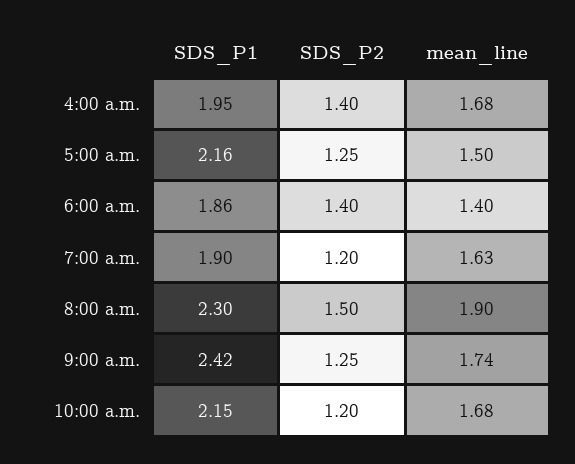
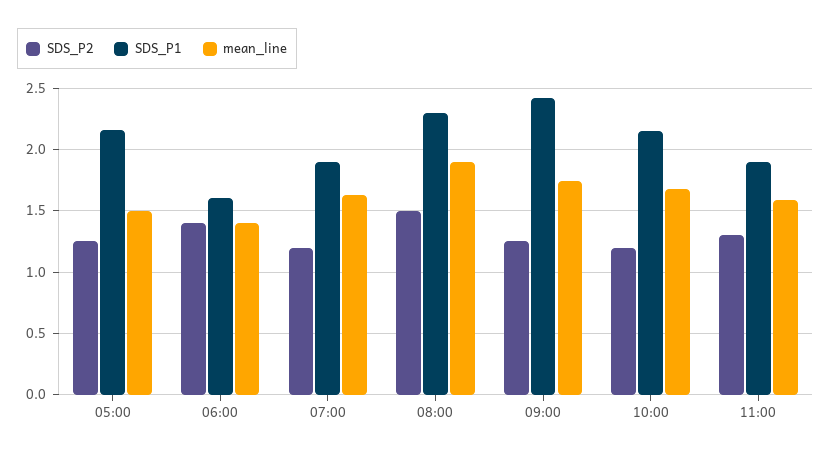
SDS_P1, 4:00 a.m.: 1.95 -> none
SDS_P2, 4:00 a.m.: 1.4 -> none
mean_line, 4:00 a.m.: 1.68 -> none
SDS_P1, 6:00 a.m.: 1.86 -> 1.6
SDS_P2, 11:00: none -> 1.3
SDS_P1, 11:00: none -> 1.9
mean_line, 11:00: none -> 1.6

